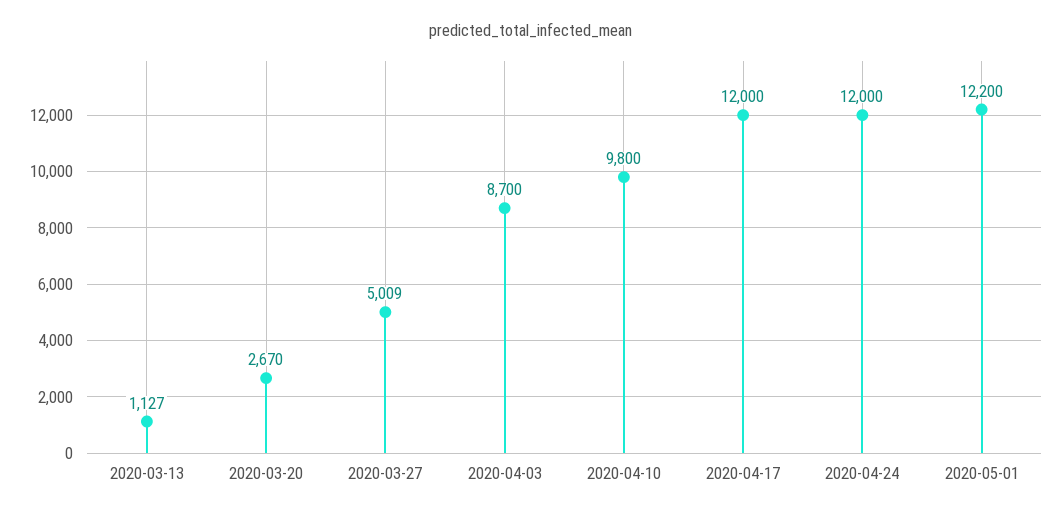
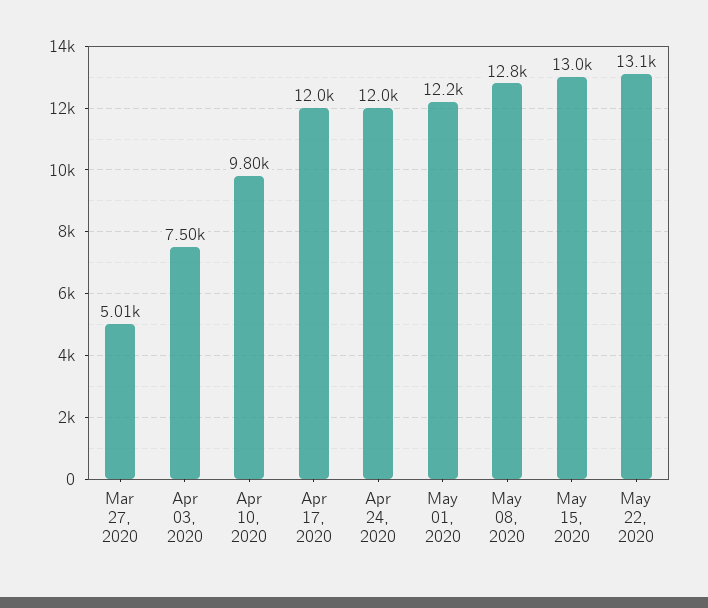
2020-03-13: 1127 -> none
2020-03-20: 2670 -> none
2020-04-03: 8700 -> 7500
May 08, 2020: none -> 12800
May 15, 2020: none -> 13000
May 22, 2020: none -> 13100

